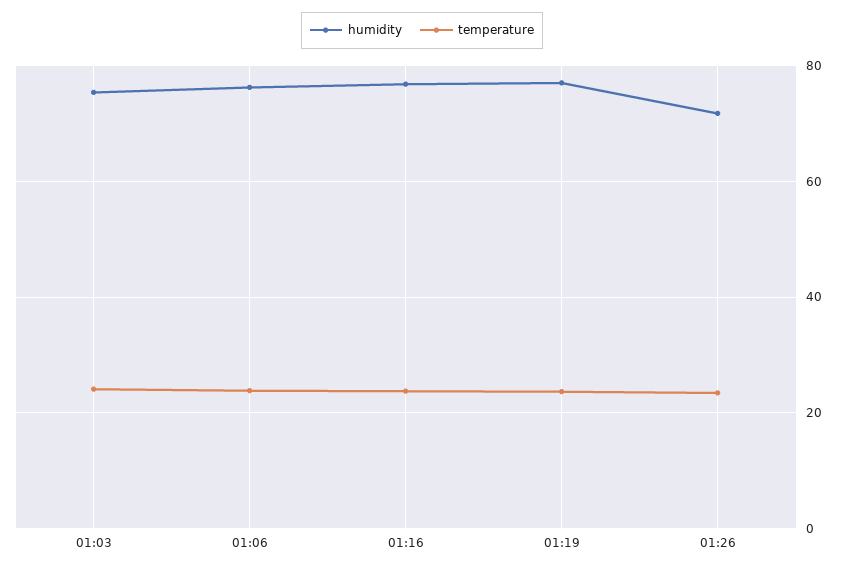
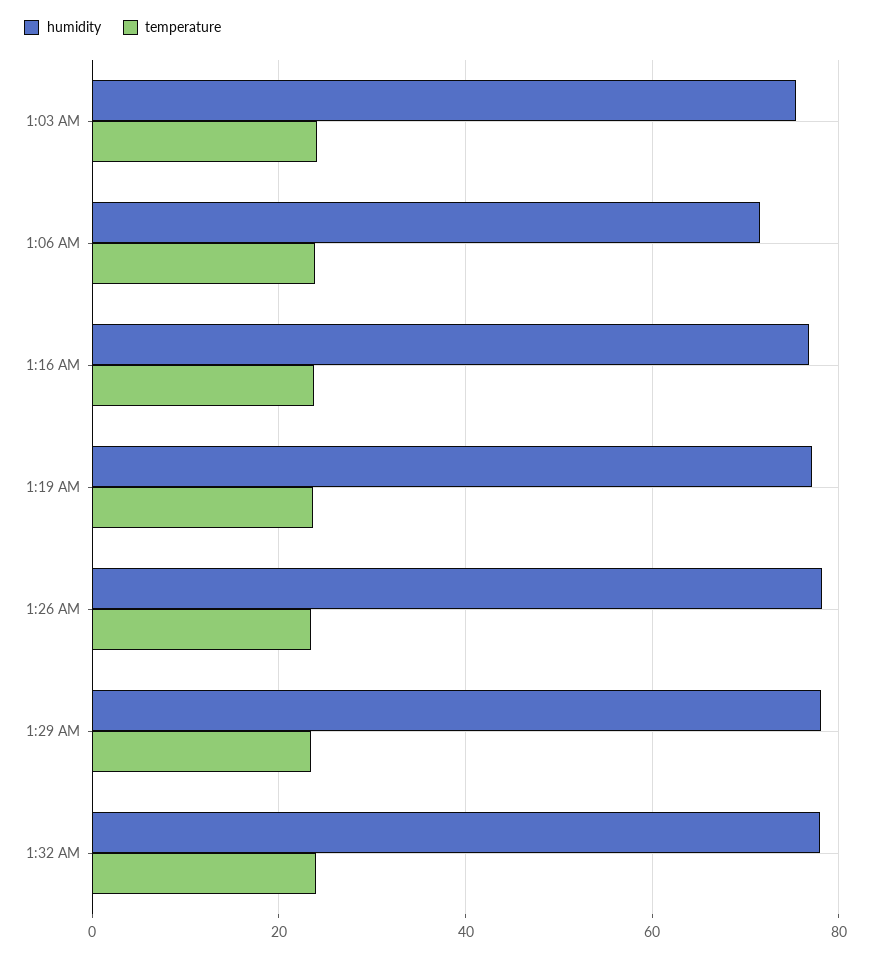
humidity, 01:06: 76 -> 72
humidity, 01:26: 72 -> 78
humidity, 1:29 AM: none -> 78
temperature, 1:29 AM: none -> 24
humidity, 1:32 AM: none -> 78
temperature, 1:32 AM: none -> 24

